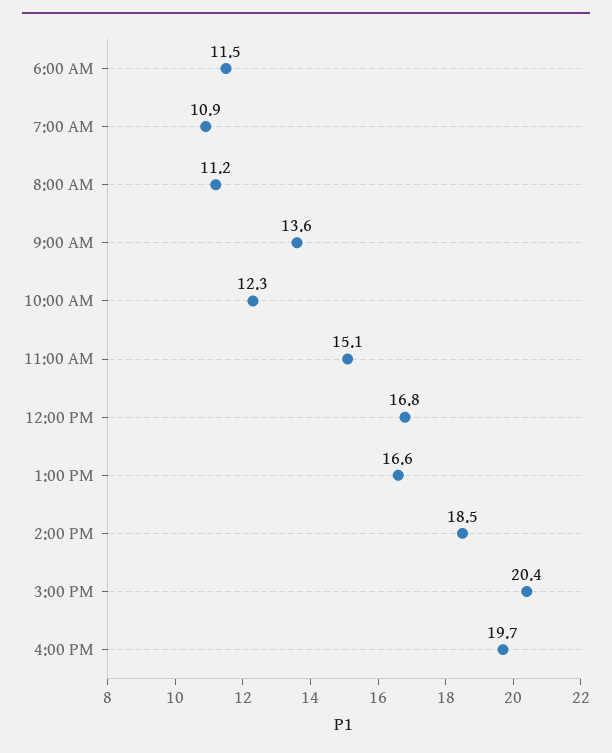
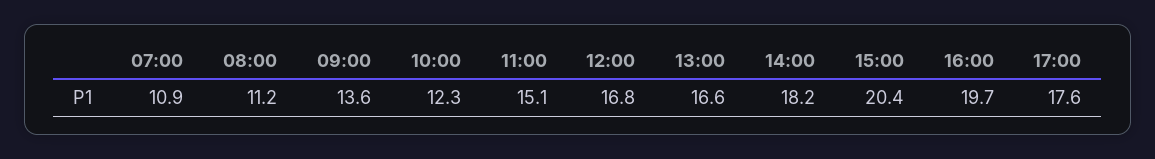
6:00 AM: 11.5 -> none
2:00 PM: 18.5 -> 18.2
17:00: none -> 17.6

